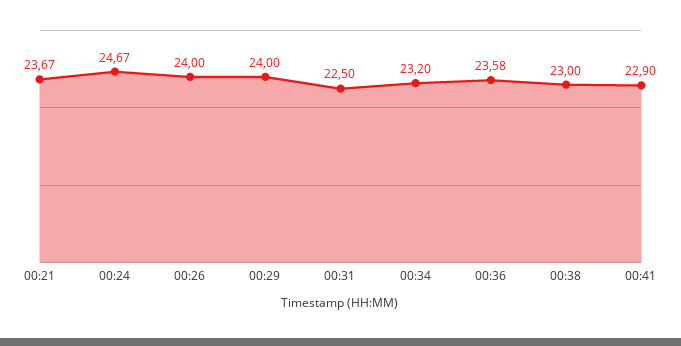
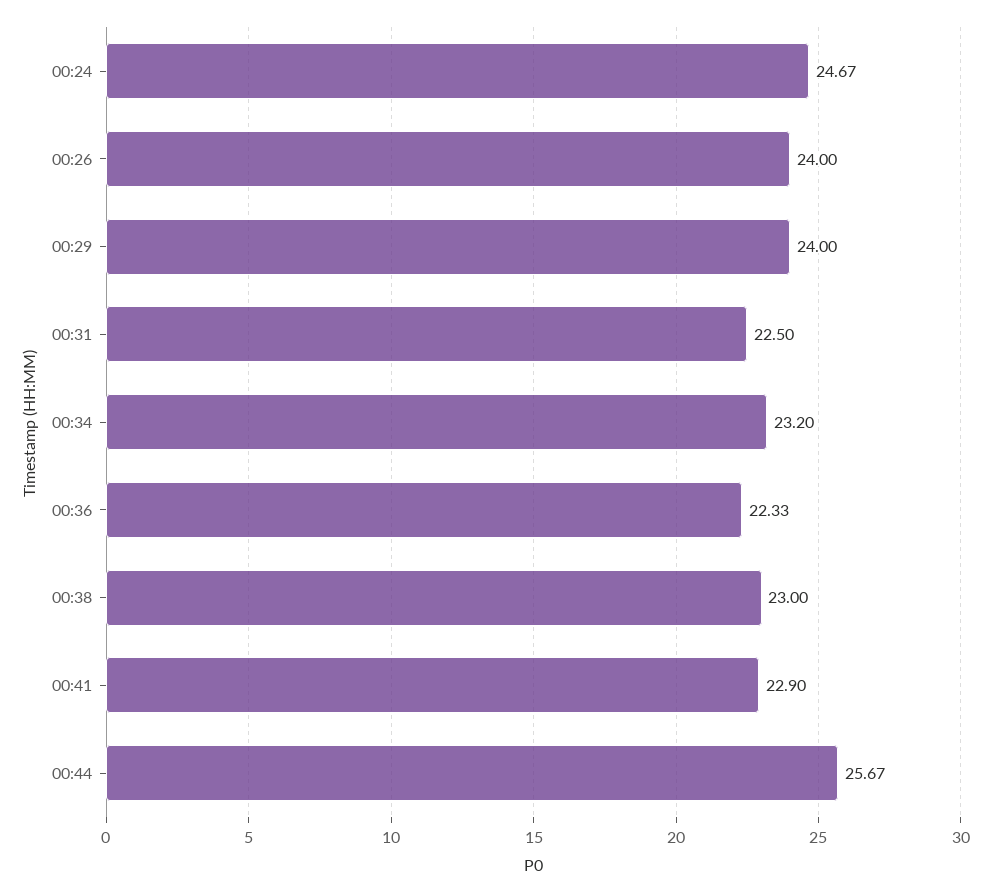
00:21: 23.67 -> none
00:36: 23.58 -> 22.33
00:44: none -> 25.67

